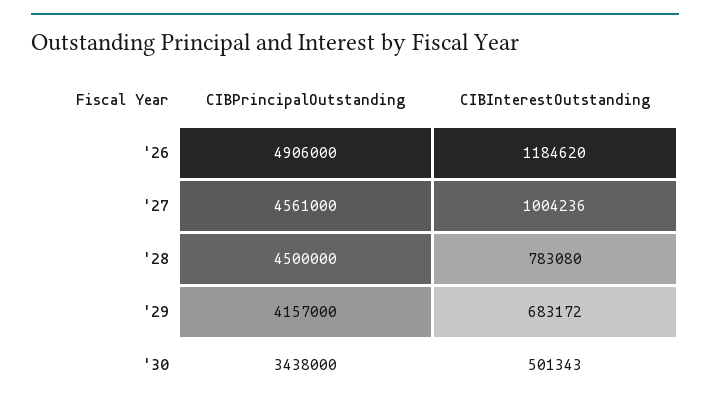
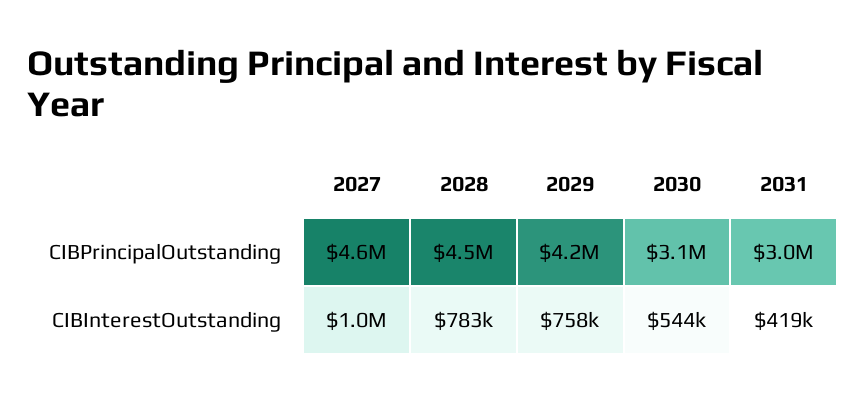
CIBPrincipalOutstanding, '26: 4906000 -> none
CIBInterestOutstanding, '26: 1184620 -> none
CIBInterestOutstanding, '29: 683172 -> 758000
CIBPrincipalOutstanding, '30: 3438000 -> 3100000
CIBInterestOutstanding, '30: 501343 -> 544000
CIBPrincipalOutstanding, 2031: none -> 3000000
CIBInterestOutstanding, 2031: none -> 419000

